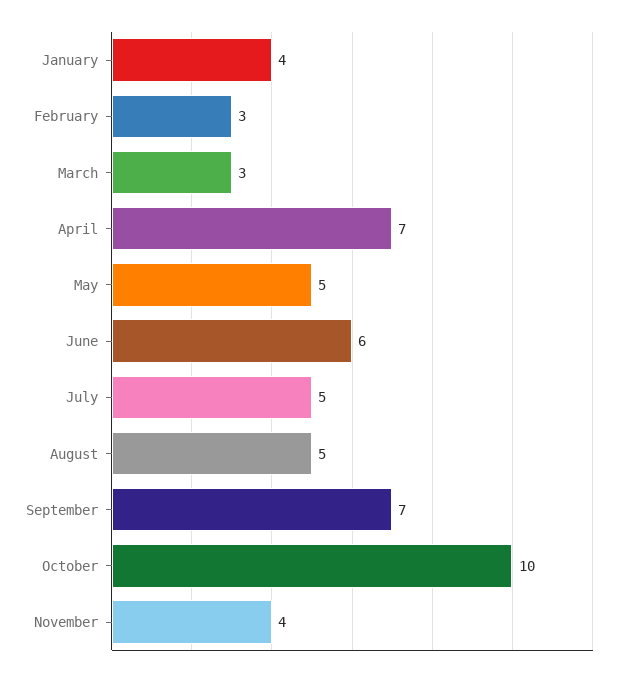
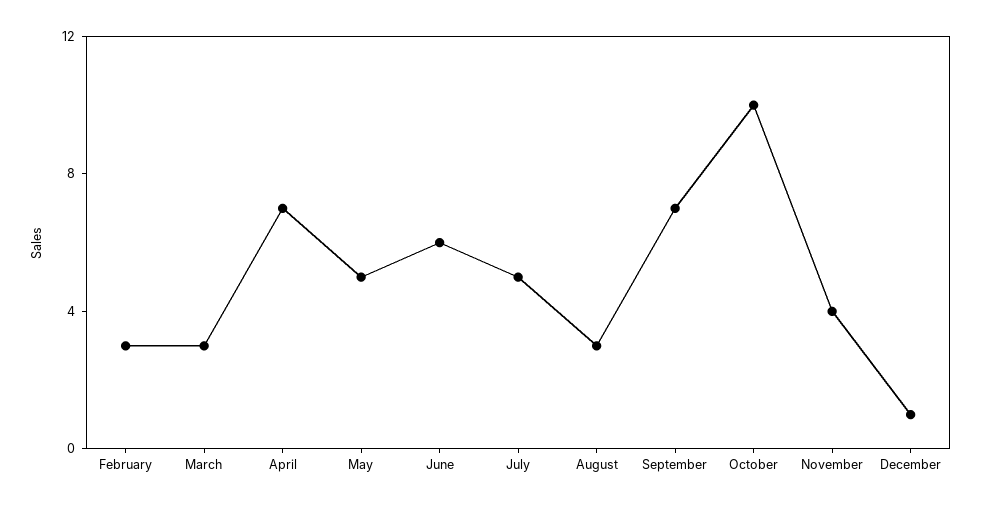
January: 4 -> none
August: 5 -> 3
December: none -> 1

